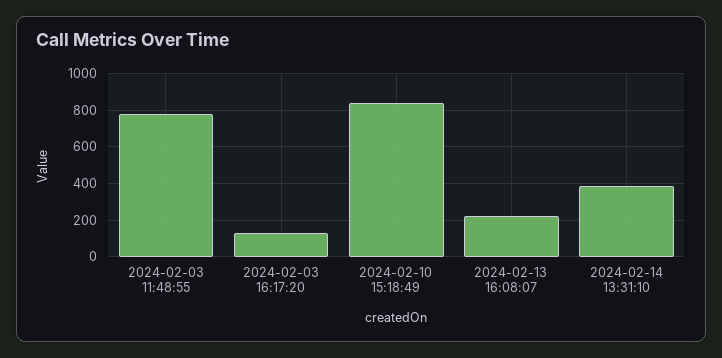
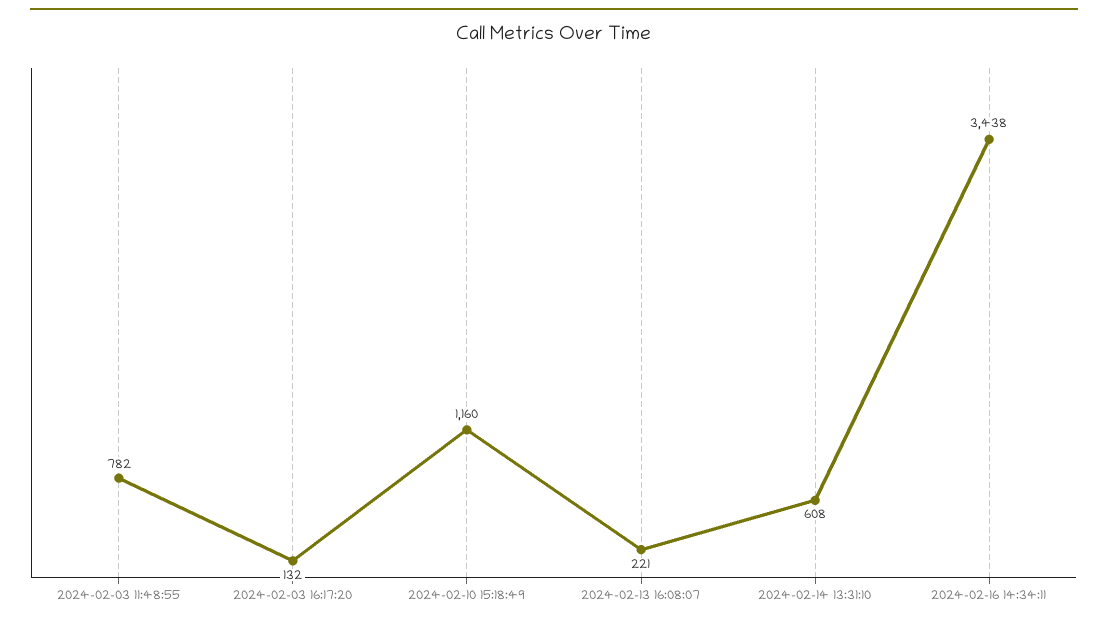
2024-02-10 15:18:49: 850 -> 1160
2024-02-14 13:31:10: 400 -> 608
2024-02-16 14:34:11: none -> 3438

